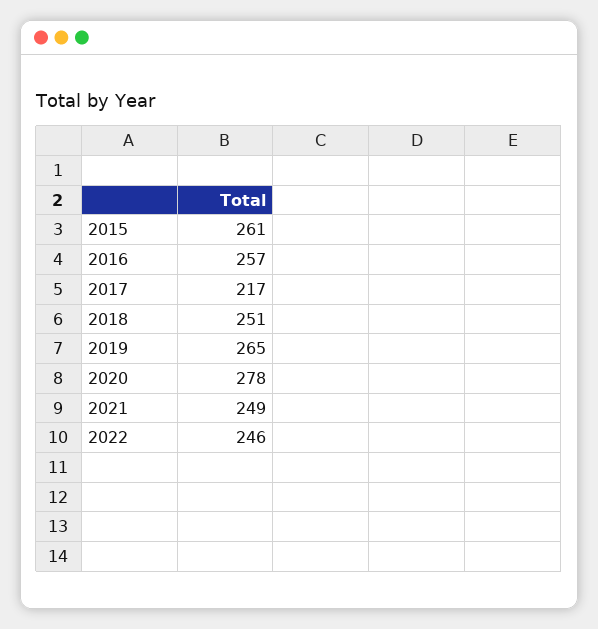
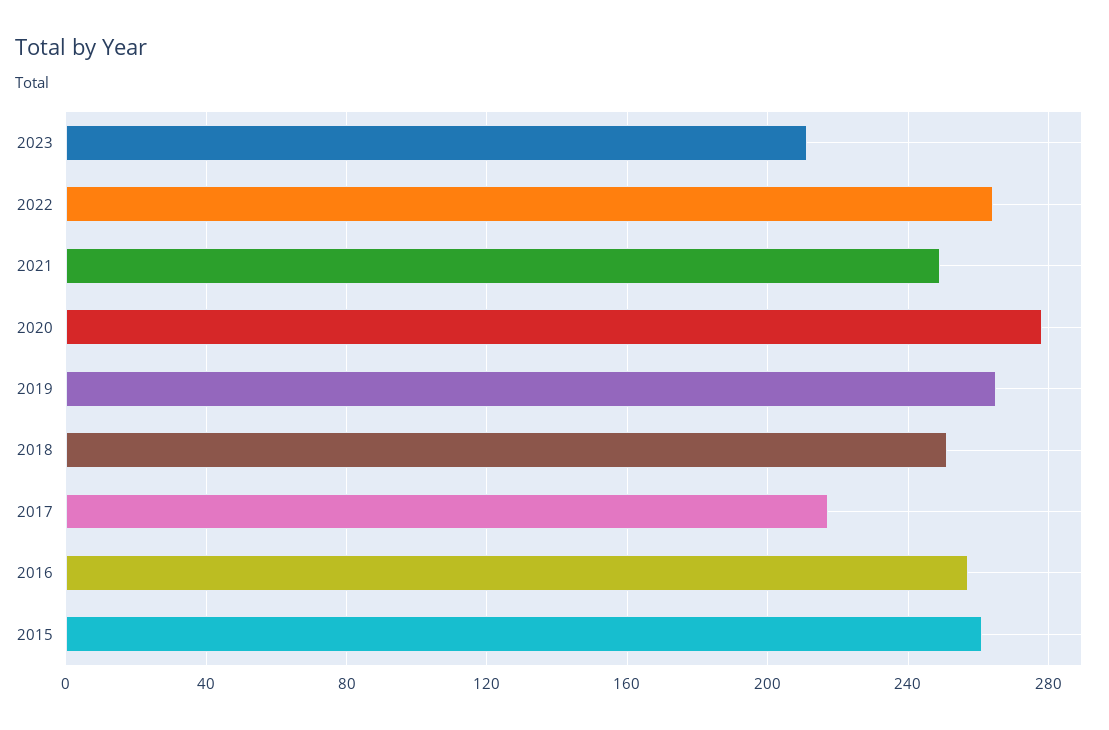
2022: 246 -> 265
2023: none -> 210

